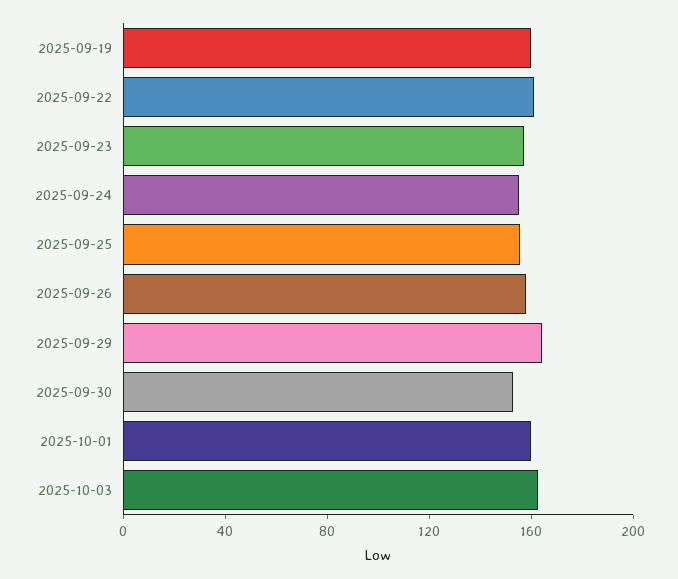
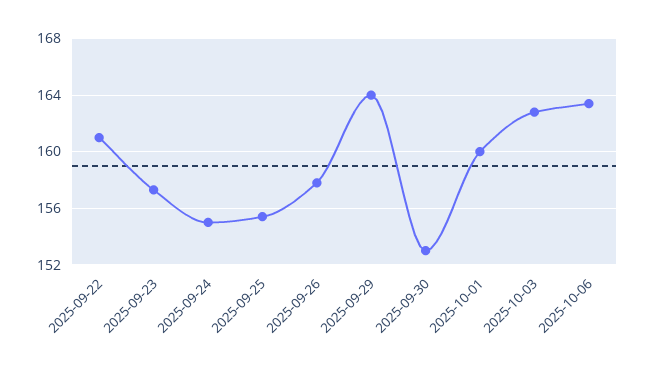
2025-09-19: 160 -> none
2025-10-06: none -> 163.5

